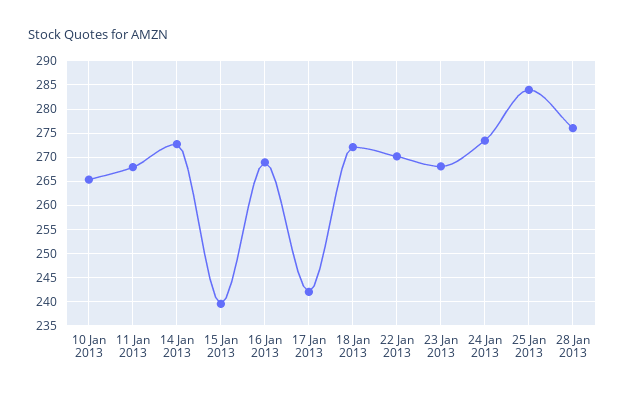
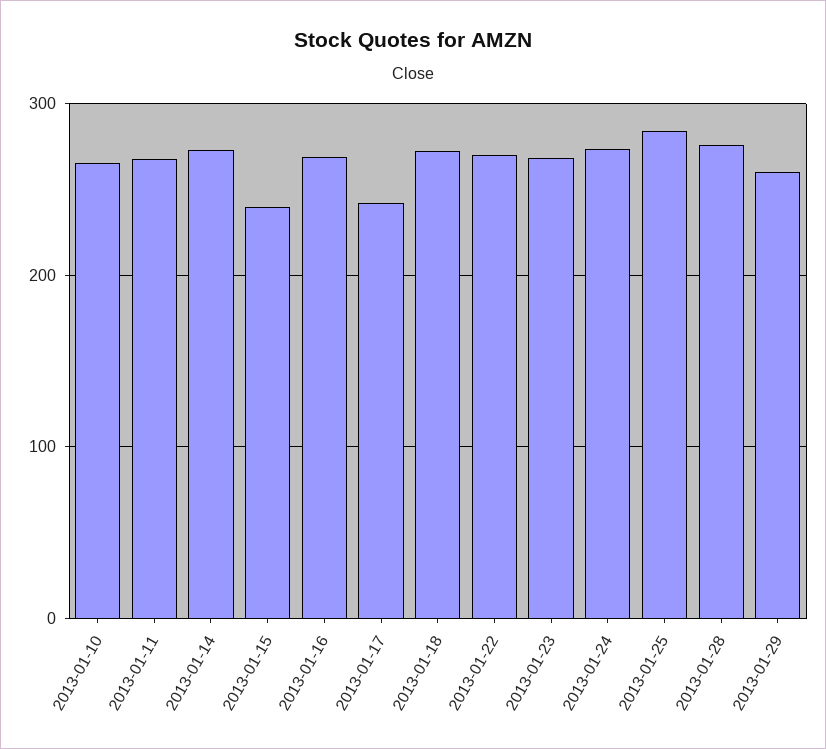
2013-01-29: none -> 260

